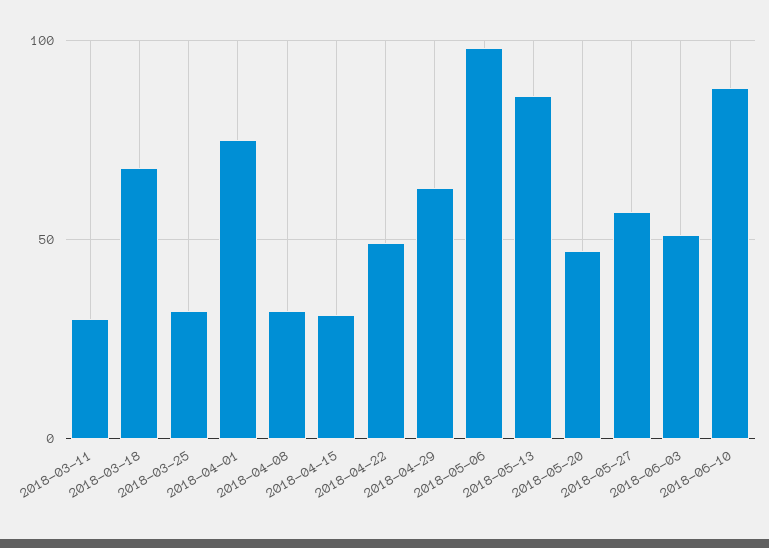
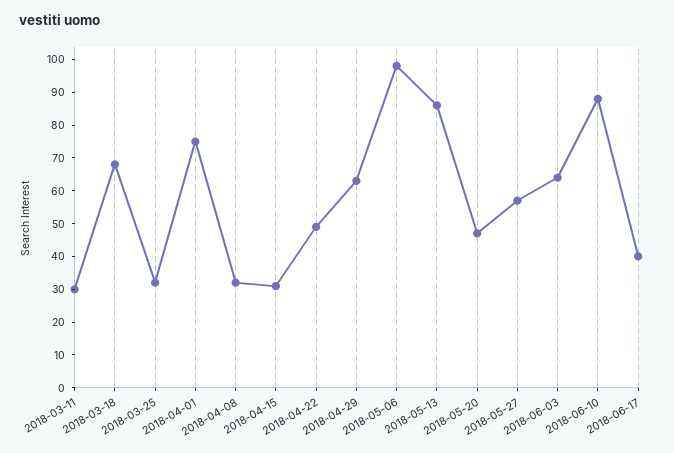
2018-06-03: 50 -> 65
2018-06-17: none -> 40

